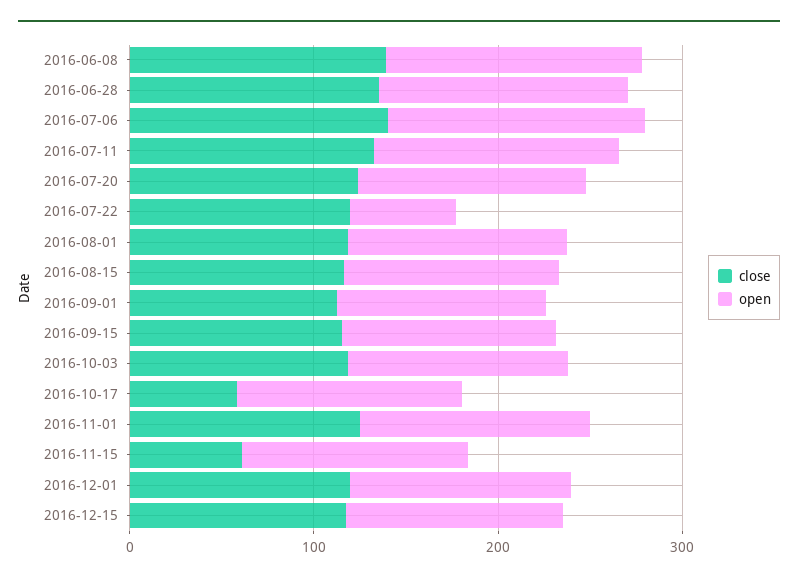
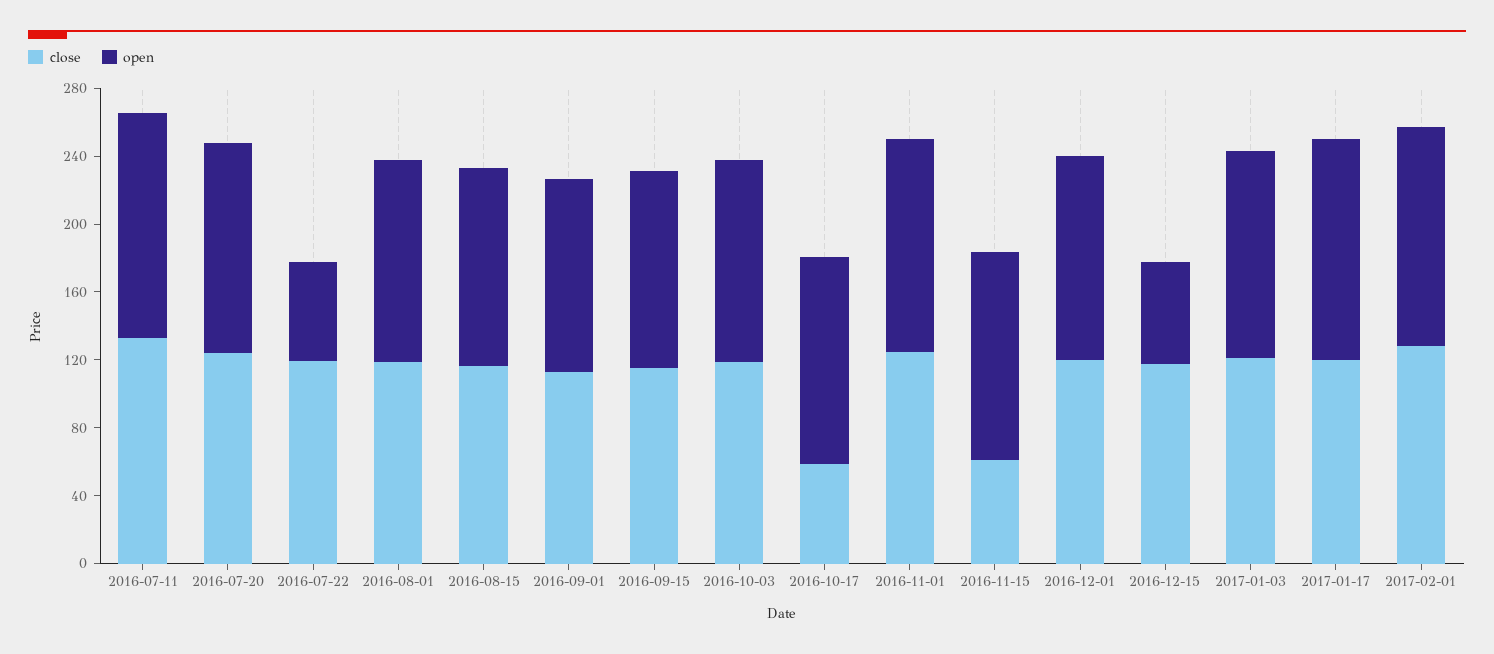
close, 2016-06-08: 140 -> none
open, 2016-06-08: 140 -> none
close, 2016-06-28: 140 -> none
open, 2016-06-28: 140 -> none
close, 2016-07-06: 140 -> none
open, 2016-07-06: 140 -> none
open, 2016-12-15: 120 -> 60
close, 2017-01-03: none -> 120
open, 2017-01-03: none -> 120
close, 2017-01-17: none -> 120
open, 2017-01-17: none -> 130
close, 2017-02-01: none -> 130
open, 2017-02-01: none -> 130

